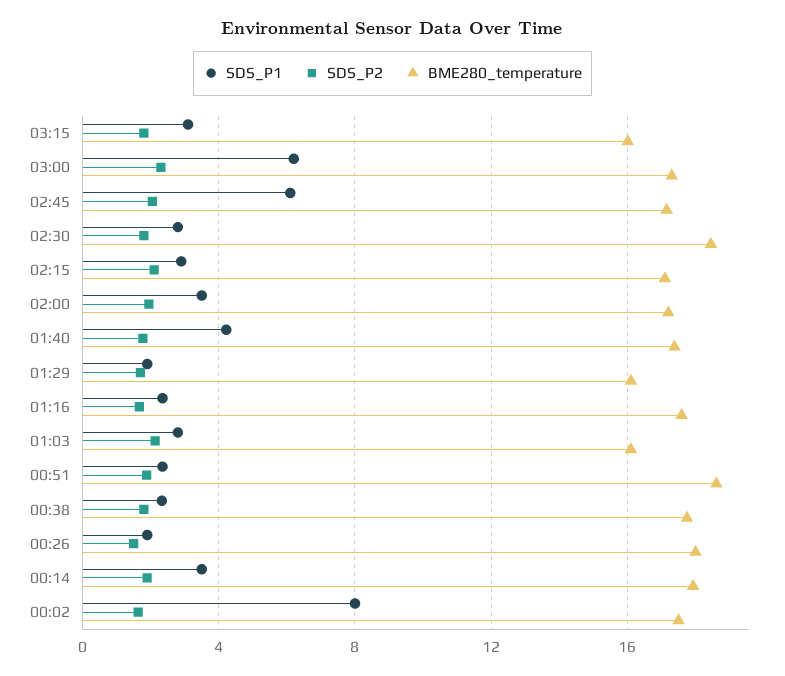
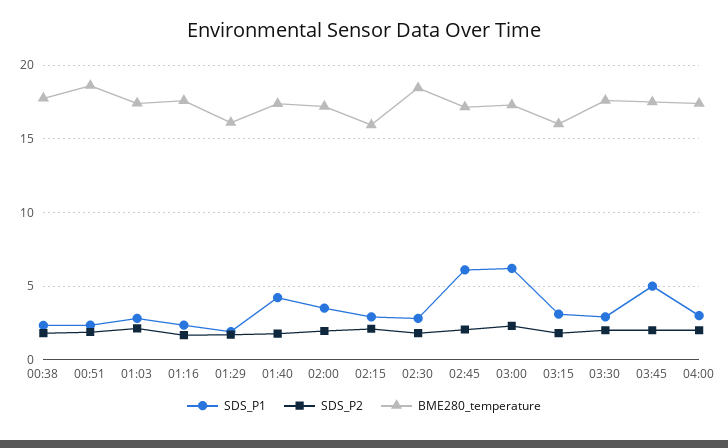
BME280_temperature, 02:15: 17 -> 16
BME280_temperature, 01:03: 16 -> 17.5
SDS_P1, 00:26: 2 -> none
SDS_P2, 00:26: 1.5 -> none
BME280_temperature, 00:26: 18 -> none
SDS_P1, 00:14: 3.5 -> none
SDS_P2, 00:14: 2 -> none
BME280_temperature, 00:14: 18 -> none
SDS_P1, 00:02: 8 -> none
SDS_P2, 00:02: 1.5 -> none
BME280_temperature, 00:02: 17.5 -> none
SDS_P1, 03:30: none -> 3
SDS_P2, 03:30: none -> 2
BME280_temperature, 03:30: none -> 17.5
SDS_P1, 03:45: none -> 5
SDS_P2, 03:45: none -> 2
BME280_temperature, 03:45: none -> 17.5
SDS_P1, 04:00: none -> 3
SDS_P2, 04:00: none -> 2
BME280_temperature, 04:00: none -> 17.5

